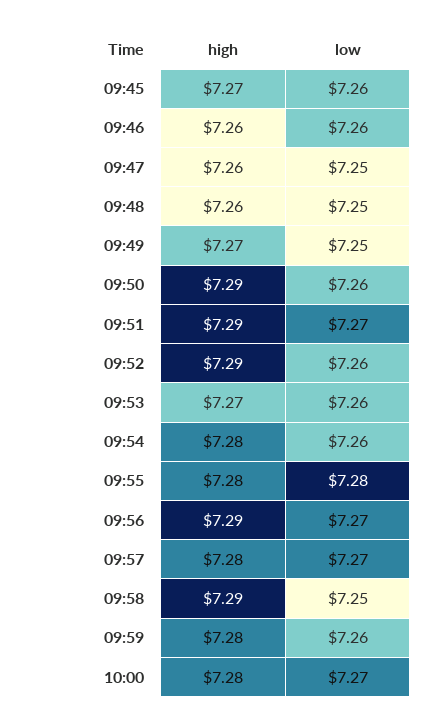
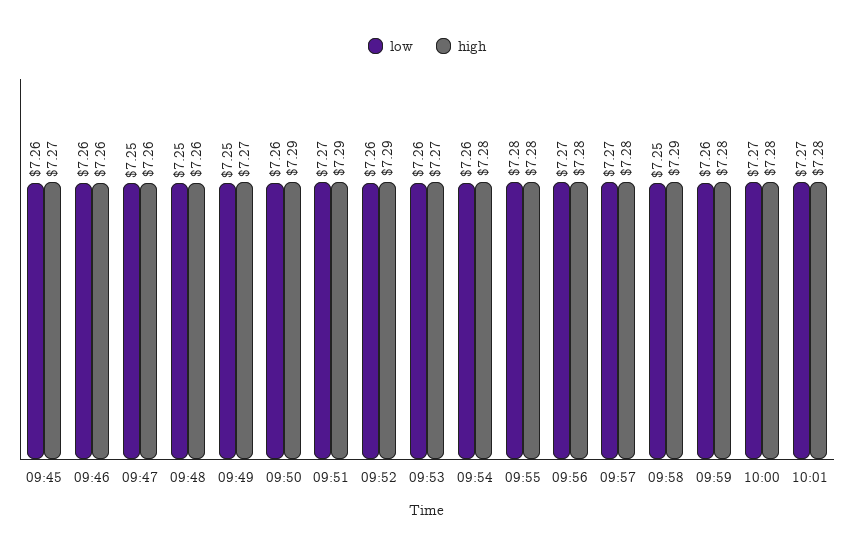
high, 09:56: 7.29 -> 7.28
low, 10:01: none -> 7.27
high, 10:01: none -> 7.28

